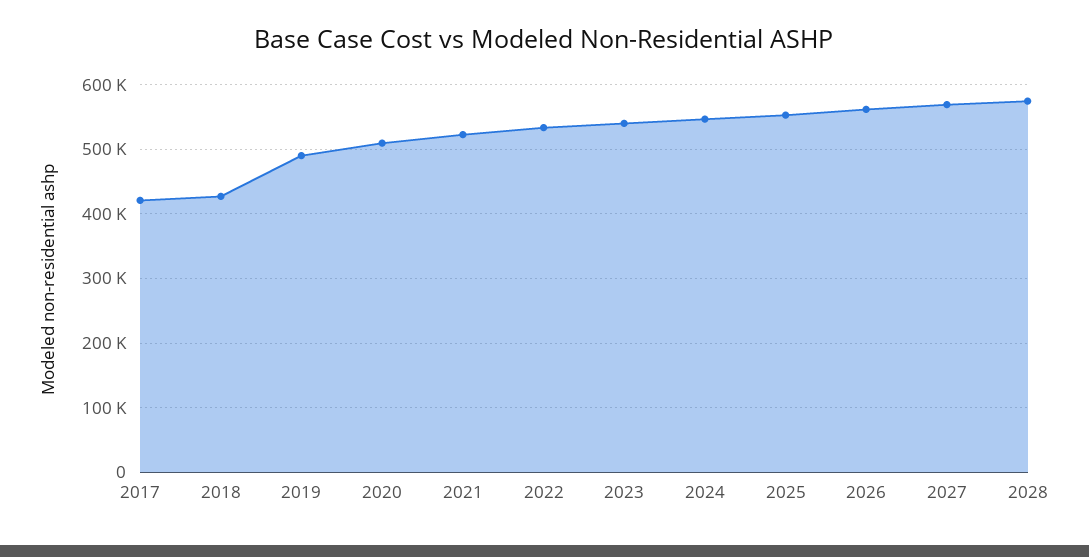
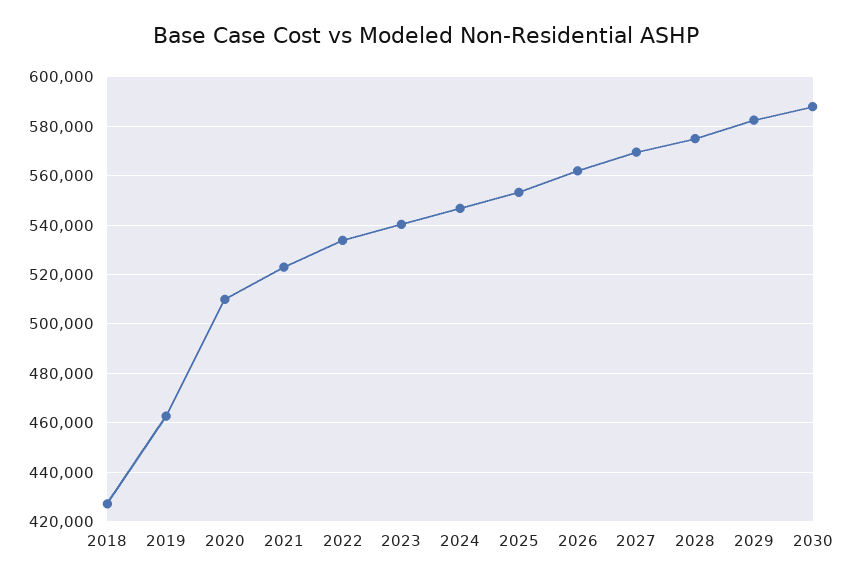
2017: 420000 -> none
2019: 490000 -> 462500
2029: none -> 582500
2030: none -> 587500

